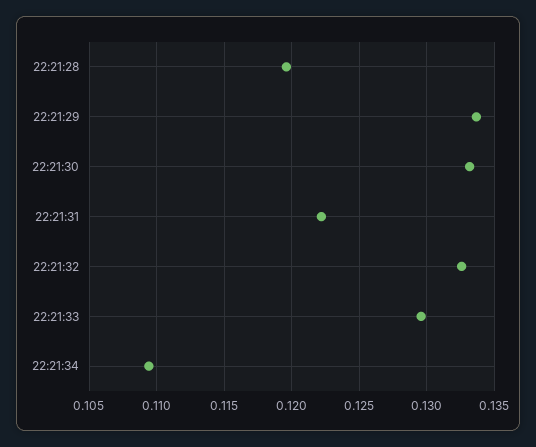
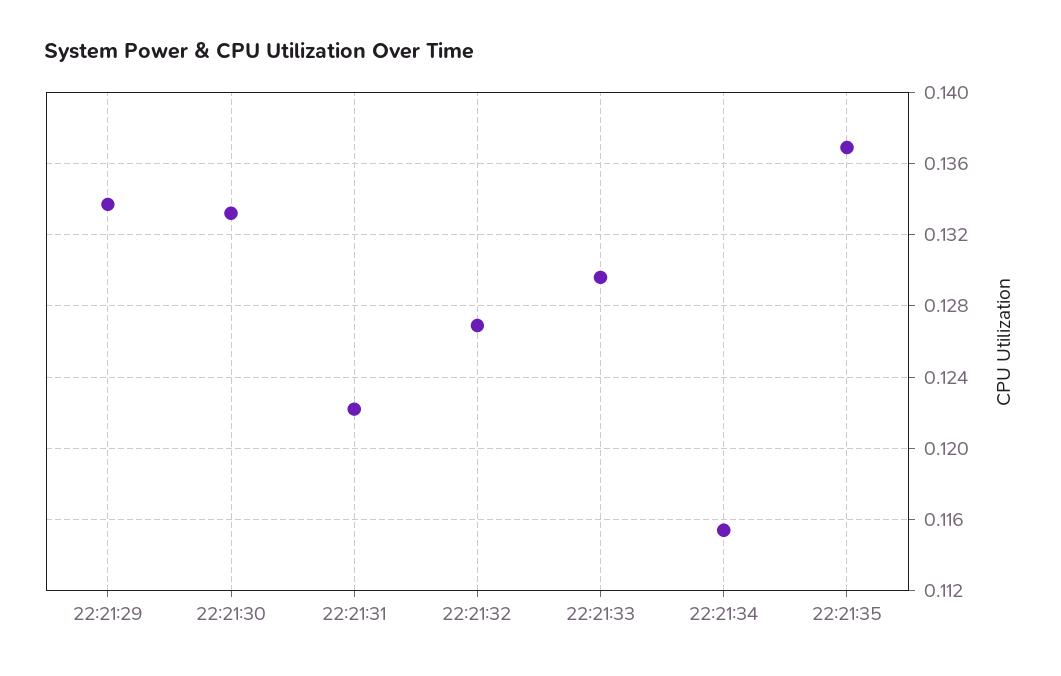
22:21:28: 0.1195 -> none
22:21:32: 0.1325 -> 0.127
22:21:34: 0.1095 -> 0.1155
22:21:35: none -> 0.137

